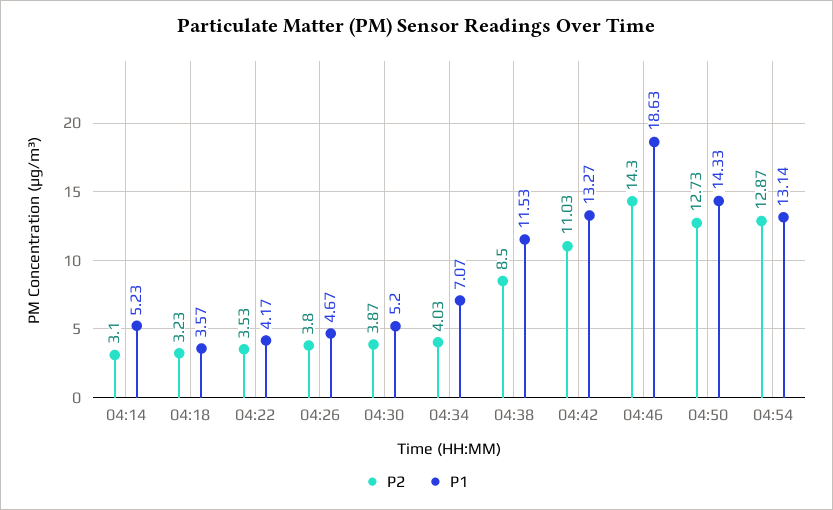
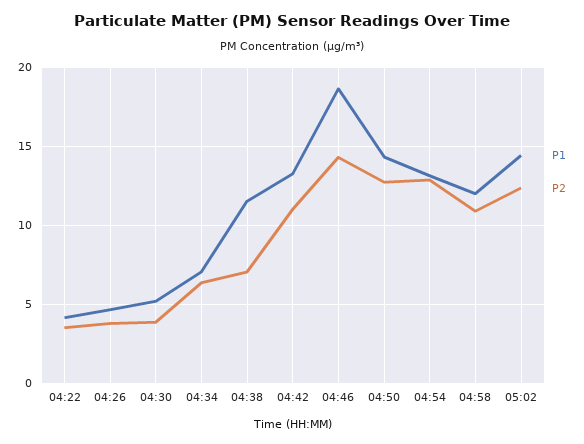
P2, 04:14: 3.1 -> none
P1, 04:14: 5.23 -> none
P2, 04:18: 3.23 -> none
P1, 04:18: 3.57 -> none
P2, 04:34: 4.03 -> 6.5
P2, 04:38: 8.5 -> 7
P1, 04:58: none -> 12
P2, 04:58: none -> 11
P1, 05:02: none -> 14.5
P2, 05:02: none -> 12.5

